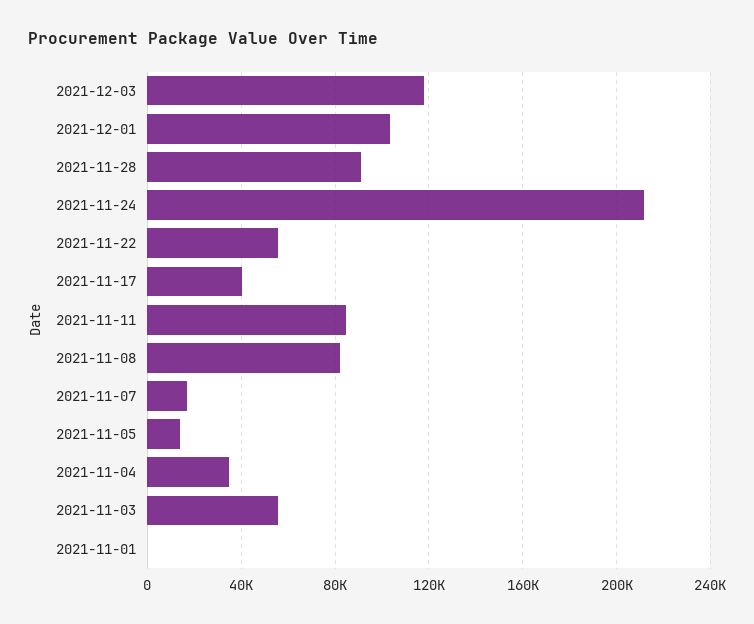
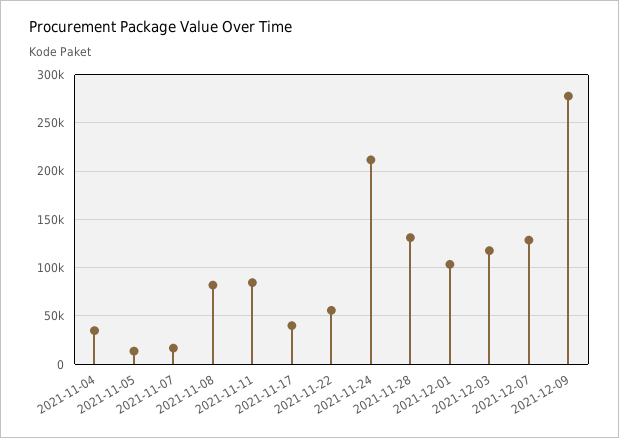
2021-11-28: 90000 -> 130000
2021-11-03: 55000 -> none
2021-11-01: 0 -> none
2021-12-07: none -> 130000
2021-12-09: none -> 280000

